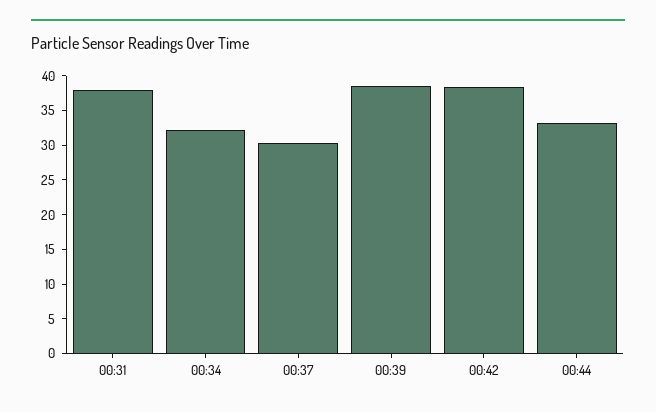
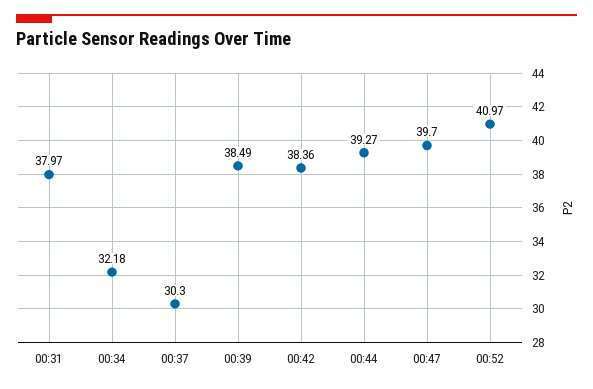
00:44: 32.5 -> 39.27
00:47: none -> 39.7
00:52: none -> 40.97

